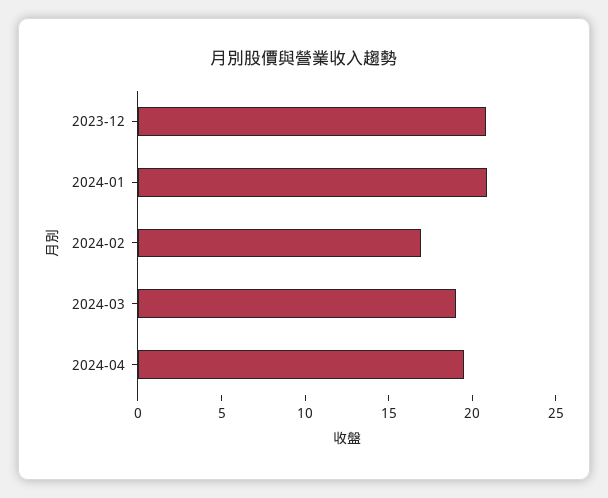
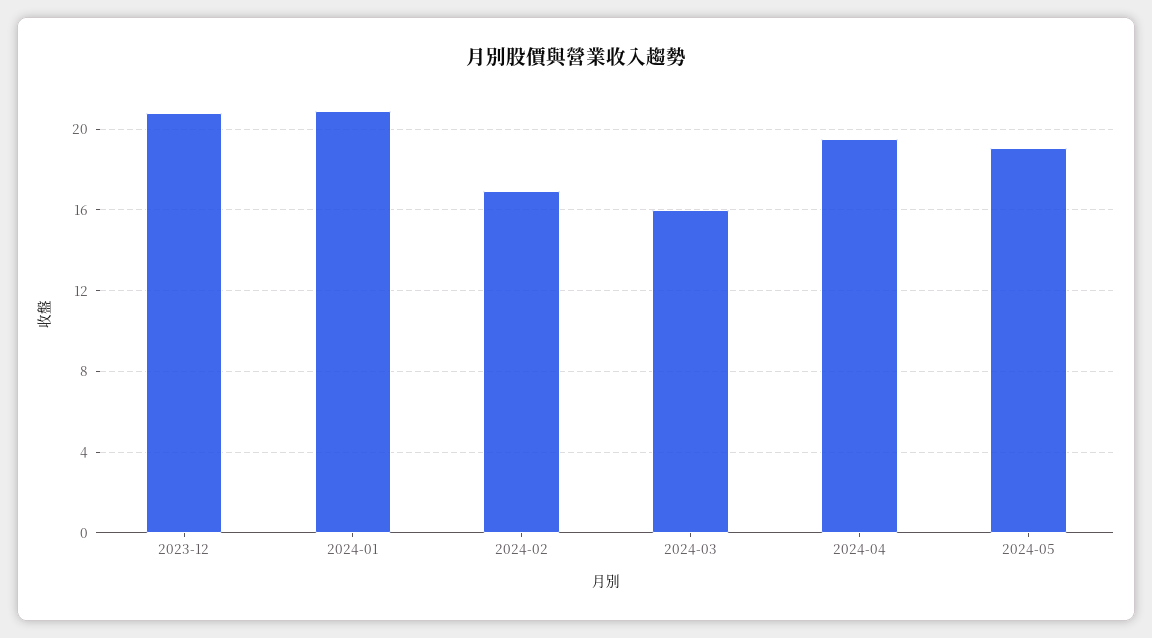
2024-03: 19 -> 16
2024-05: none -> 19

